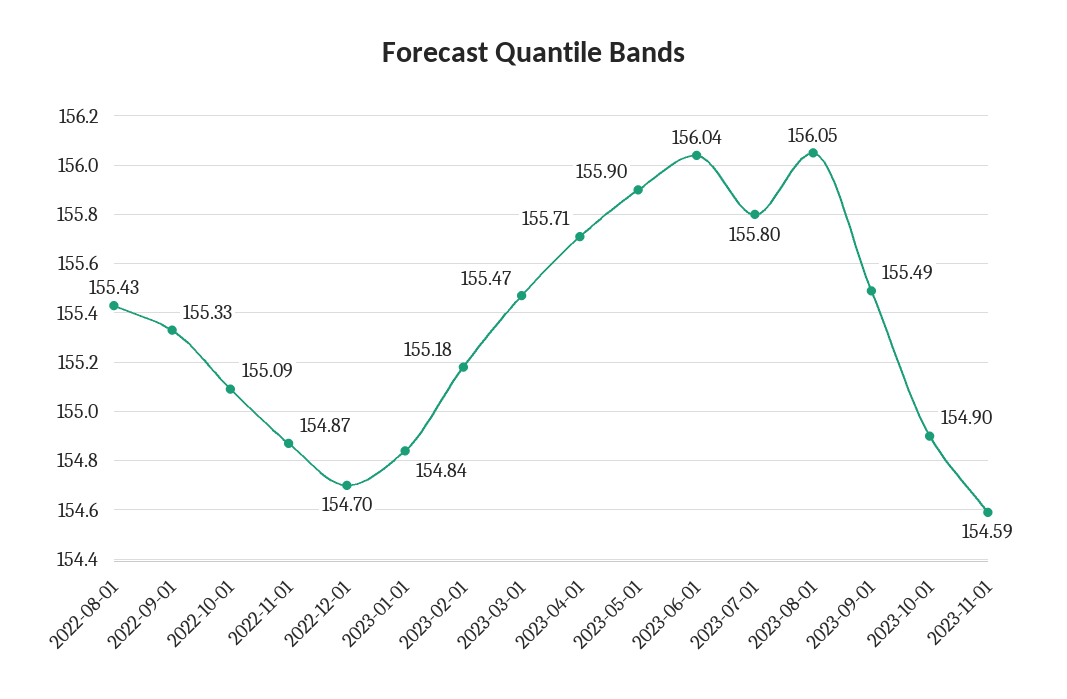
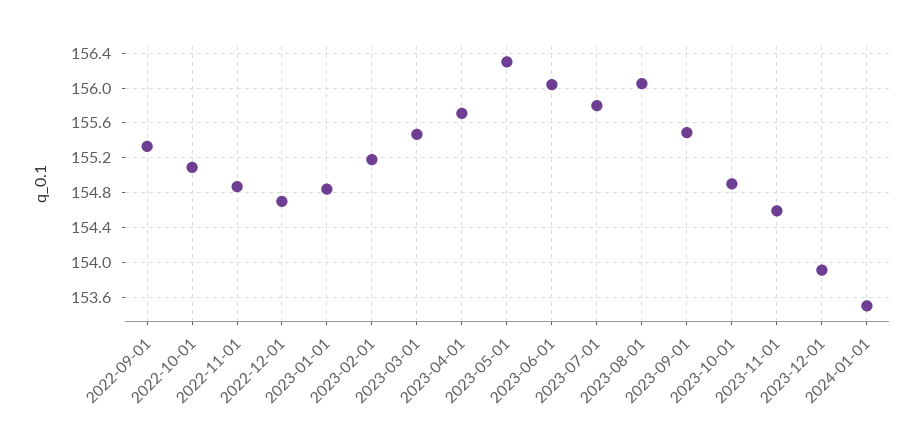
2022-08-01: 155.43 -> none
2023-05-01: 155.9 -> 156.3
2023-12-01: none -> 153.9
2024-01-01: none -> 153.5

